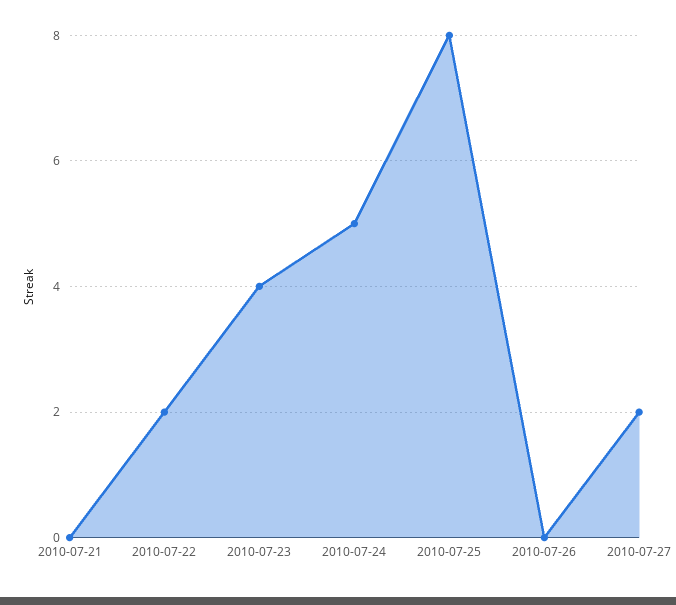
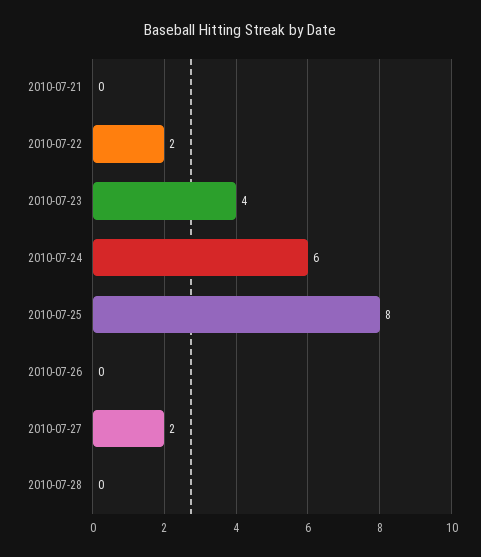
2010-07-24: 5 -> 6
2010-07-28: none -> 0

